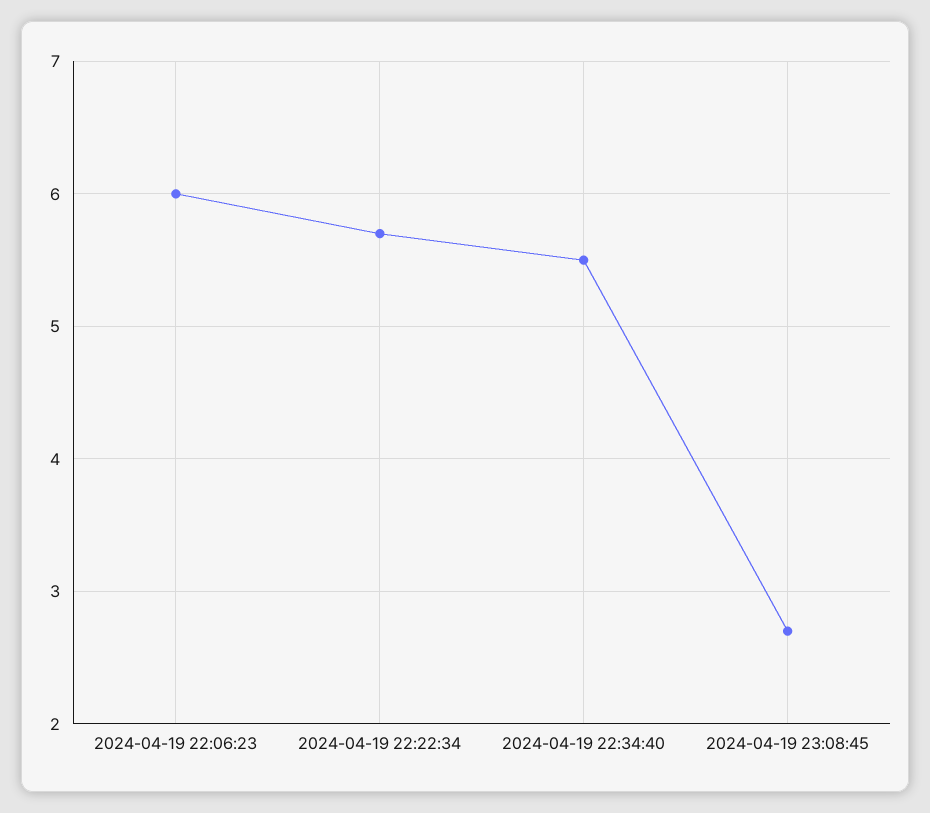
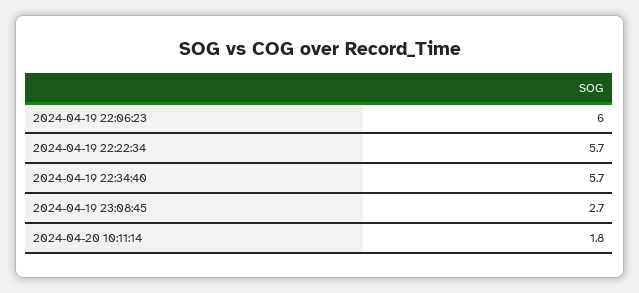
2024-04-19 22:34:40: 5.5 -> 5.7
2024-04-20 10:11:14: none -> 1.8

